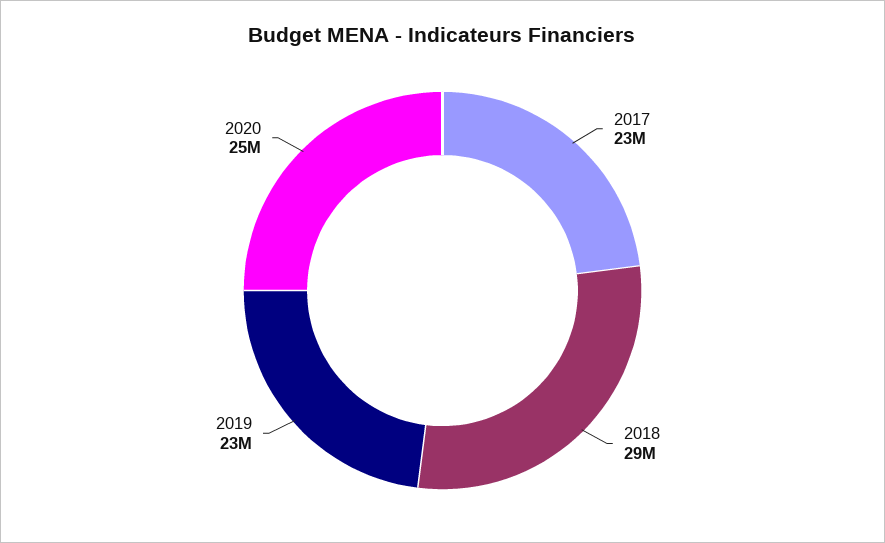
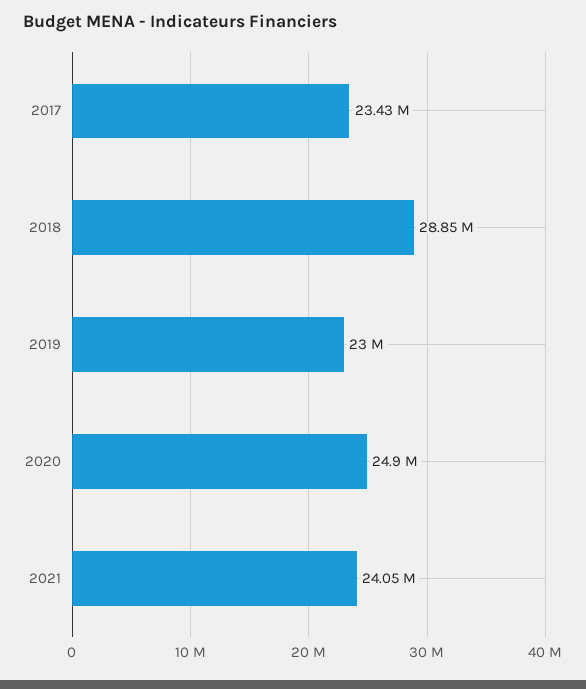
2021: none -> 24050000

